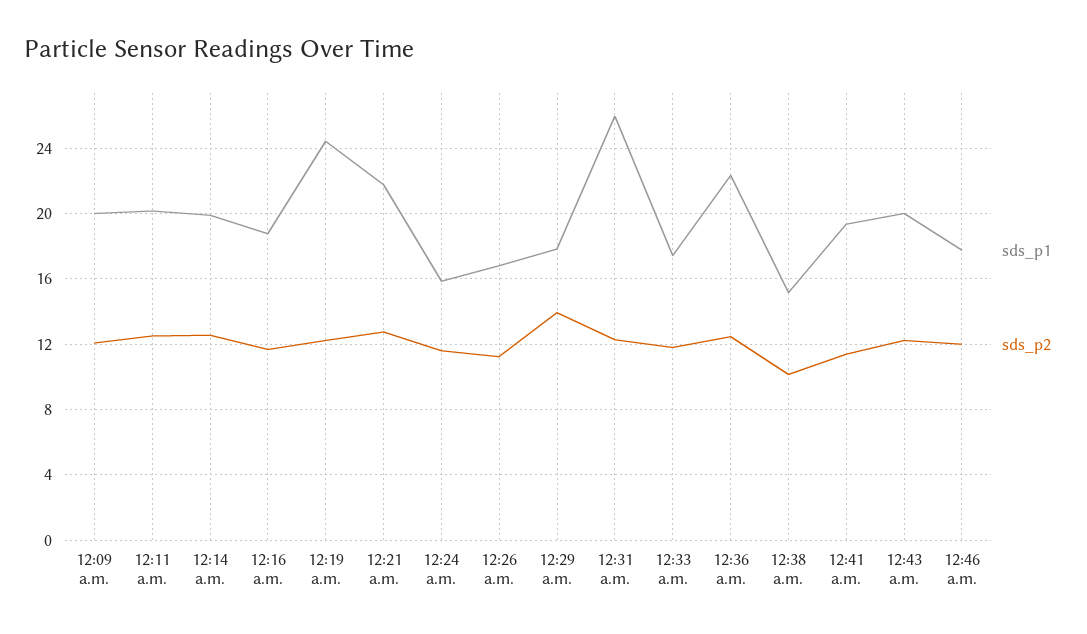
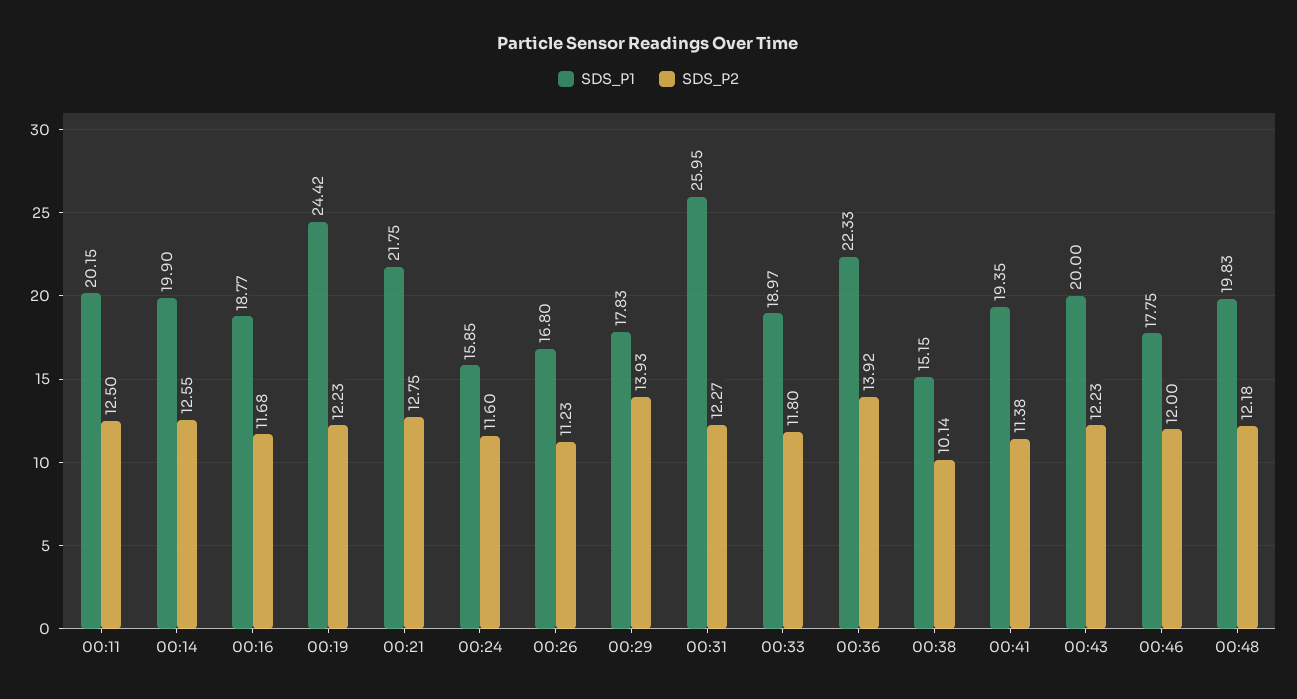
sds_p1, 12:09 a.m.: 20 -> none
sds_p2, 12:09 a.m.: 12 -> none
sds_p1, 12:33 a.m.: 17.5 -> 18.97
sds_p2, 12:36 a.m.: 12.5 -> 13.92
sds_p1, 00:48: none -> 19.83
sds_p2, 00:48: none -> 12.18

